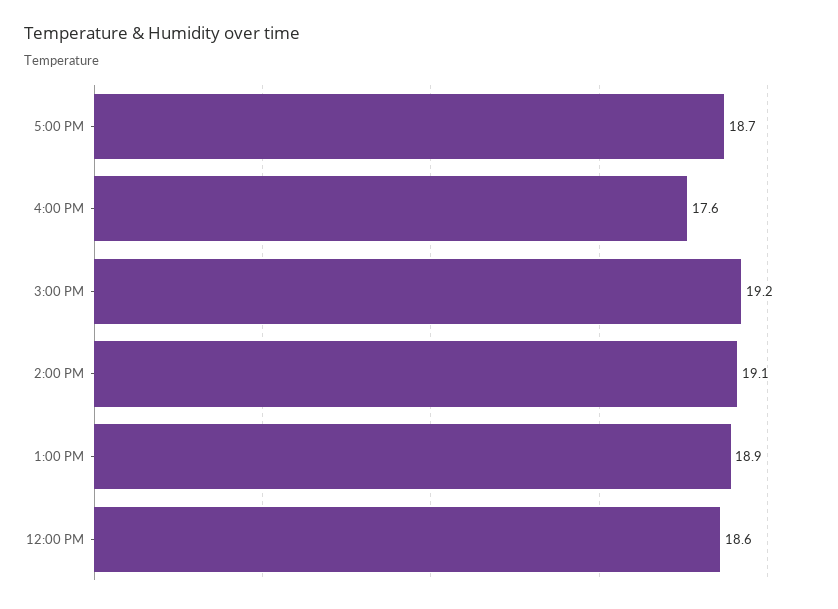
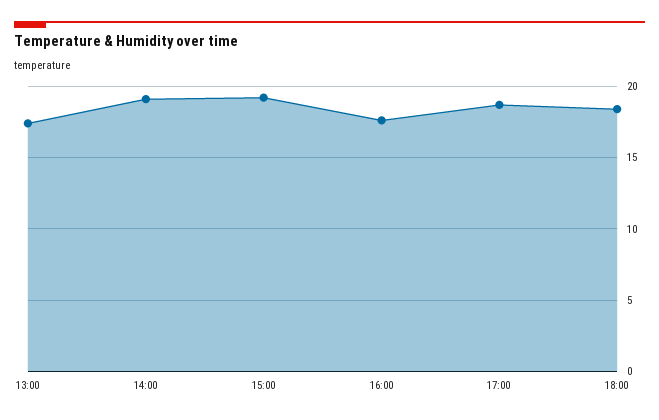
1:00 PM: 18.9 -> 17.5
12:00 PM: 18.6 -> none
18:00: none -> 18.5

